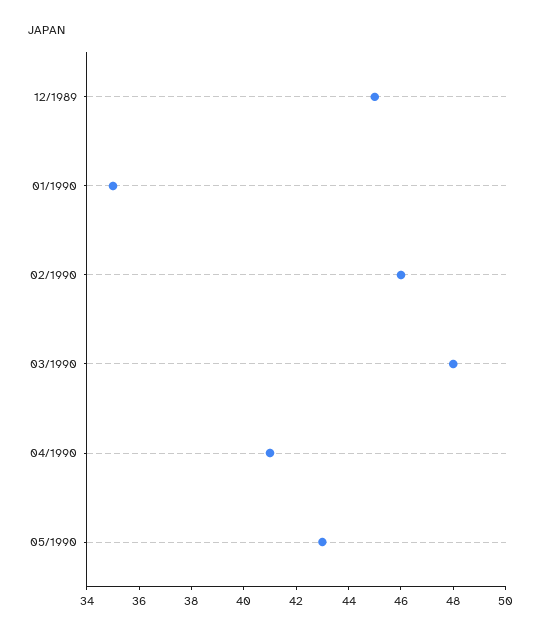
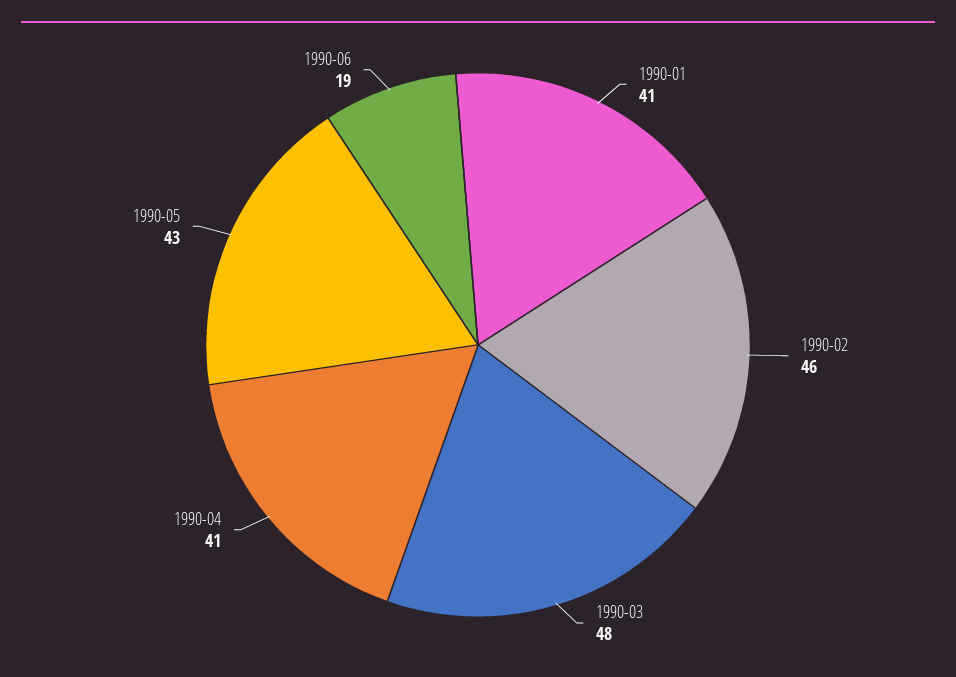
12/1989: 45 -> none
01/1990: 35 -> 41
1990-06: none -> 19

